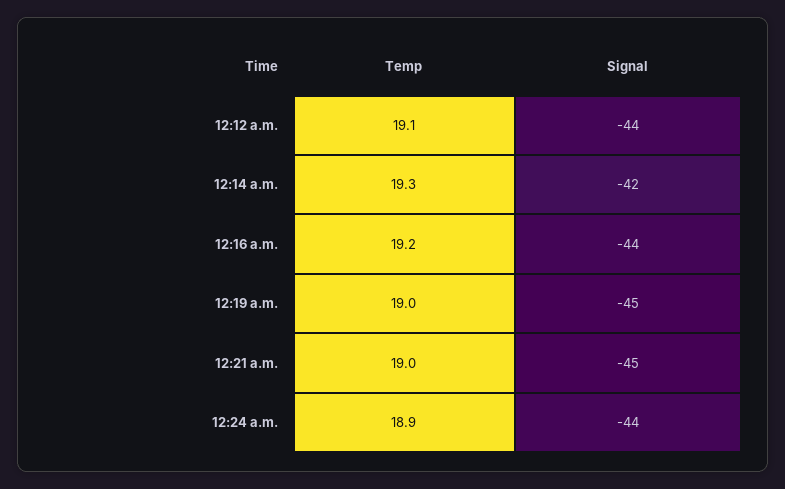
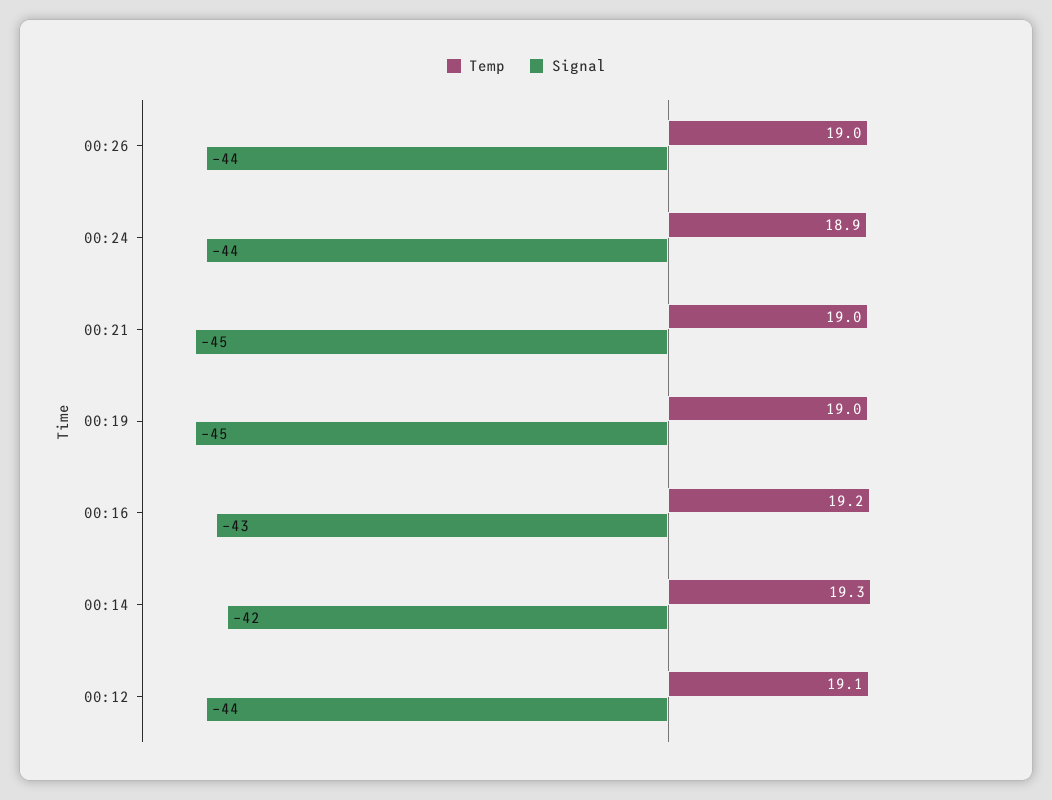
Signal, 12:16 a.m.: -44 -> -43
Temp, 00:26: none -> 19
Signal, 00:26: none -> -44

